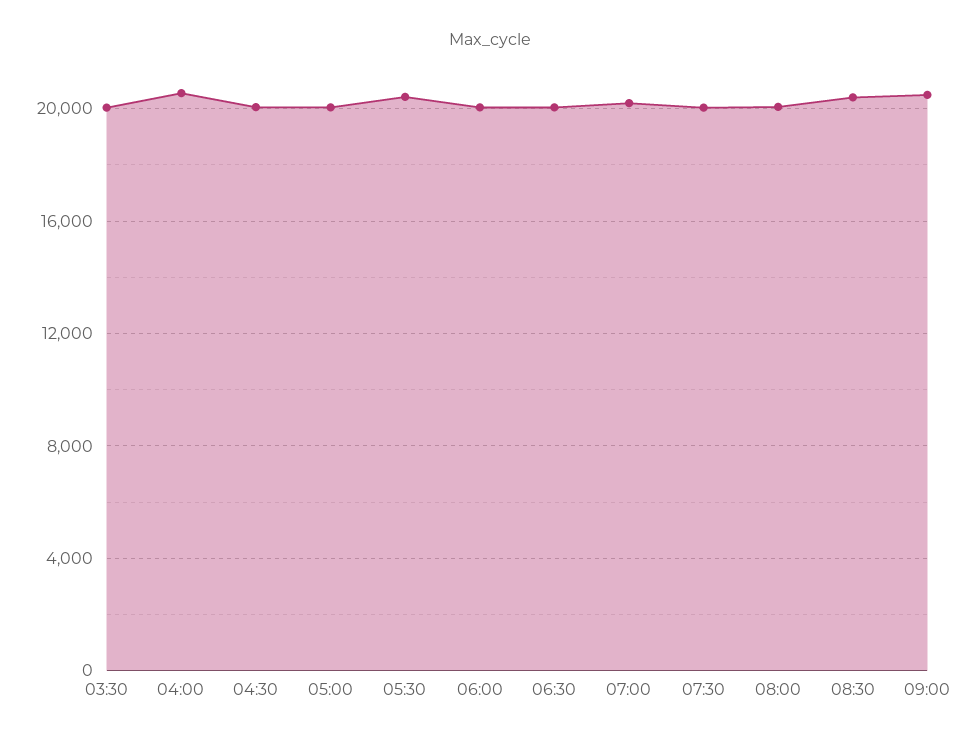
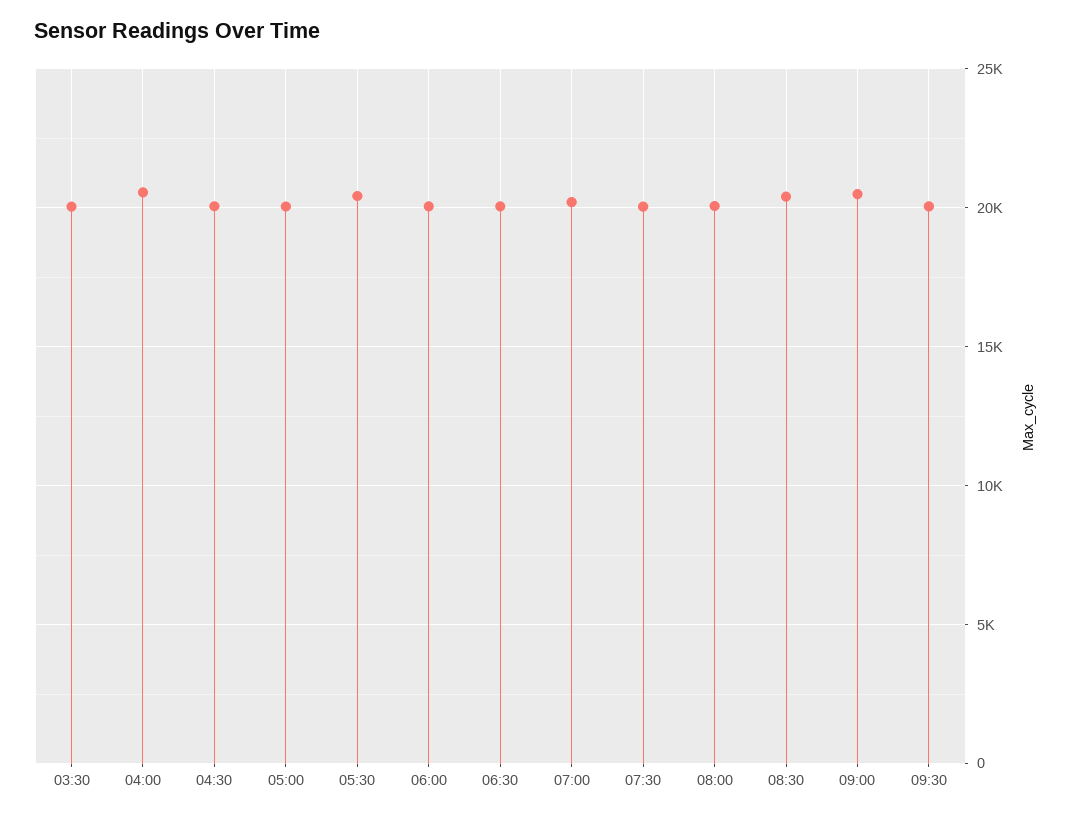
09:30: none -> 20000

